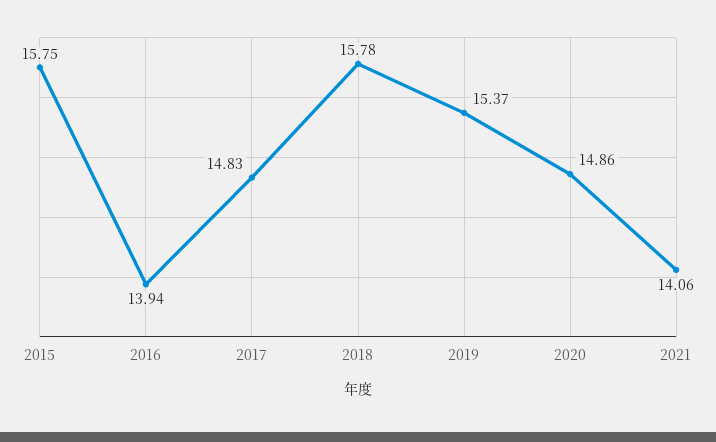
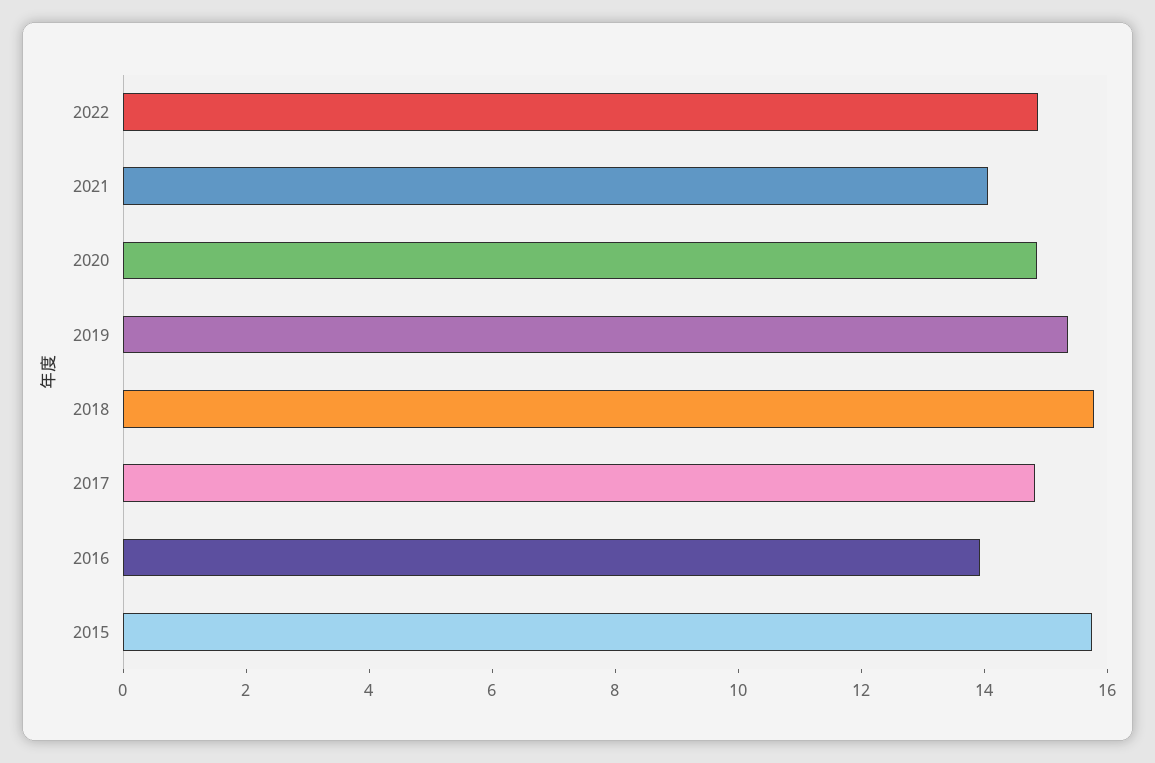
2022: none -> 15

